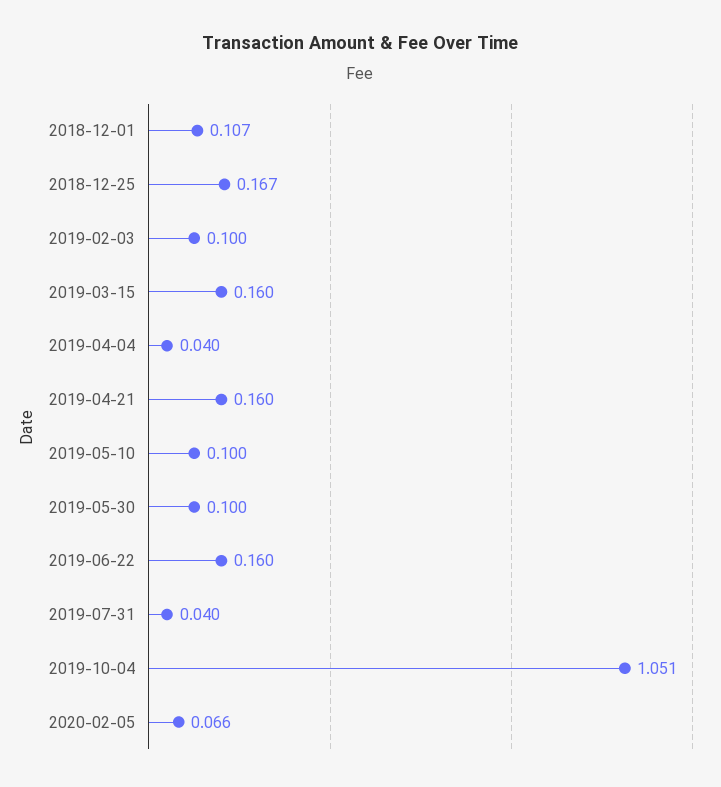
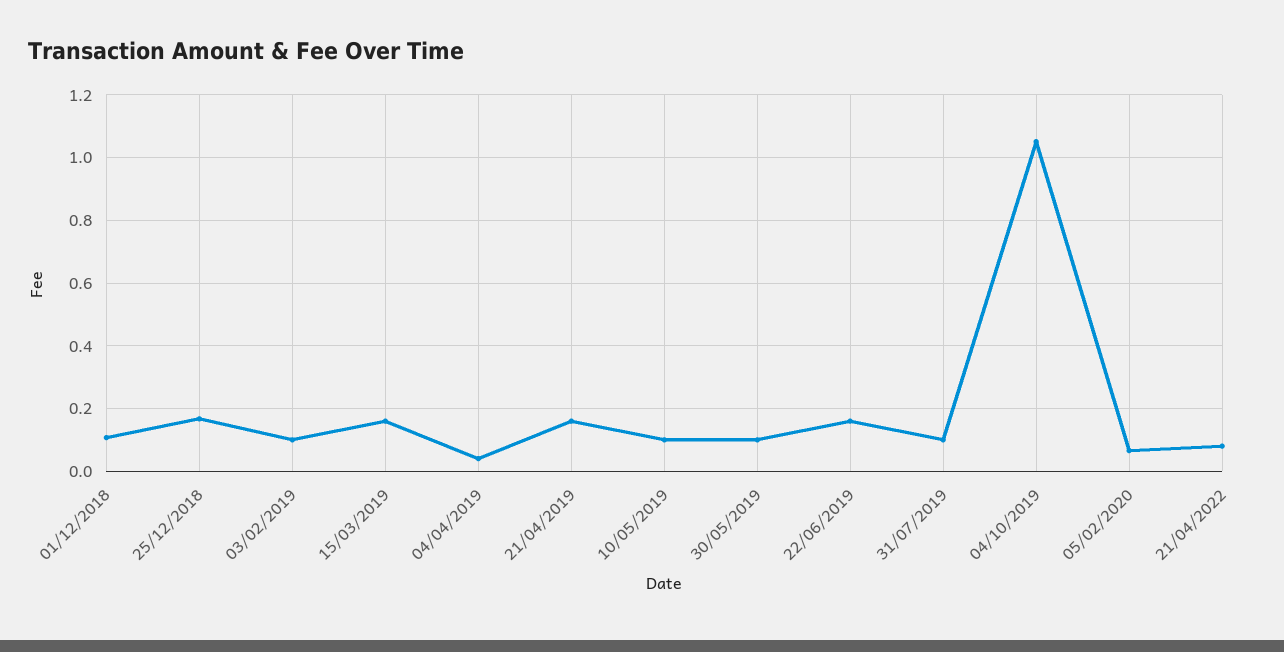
2019-07-31: 0.04 -> 0.1
21/04/2022: none -> 0.08

